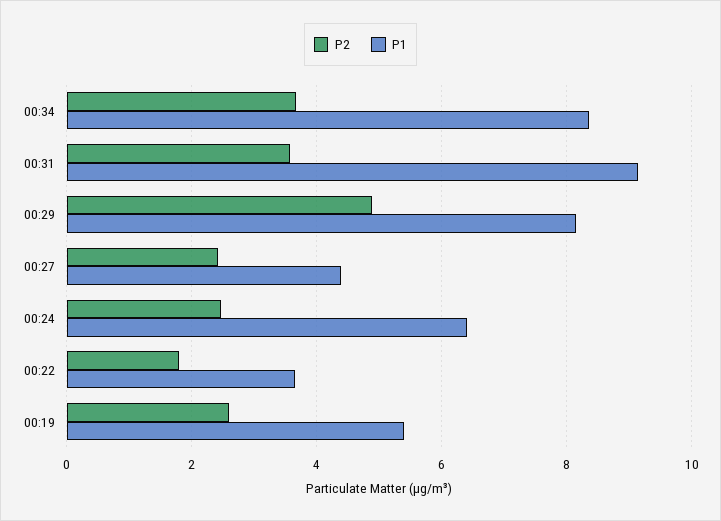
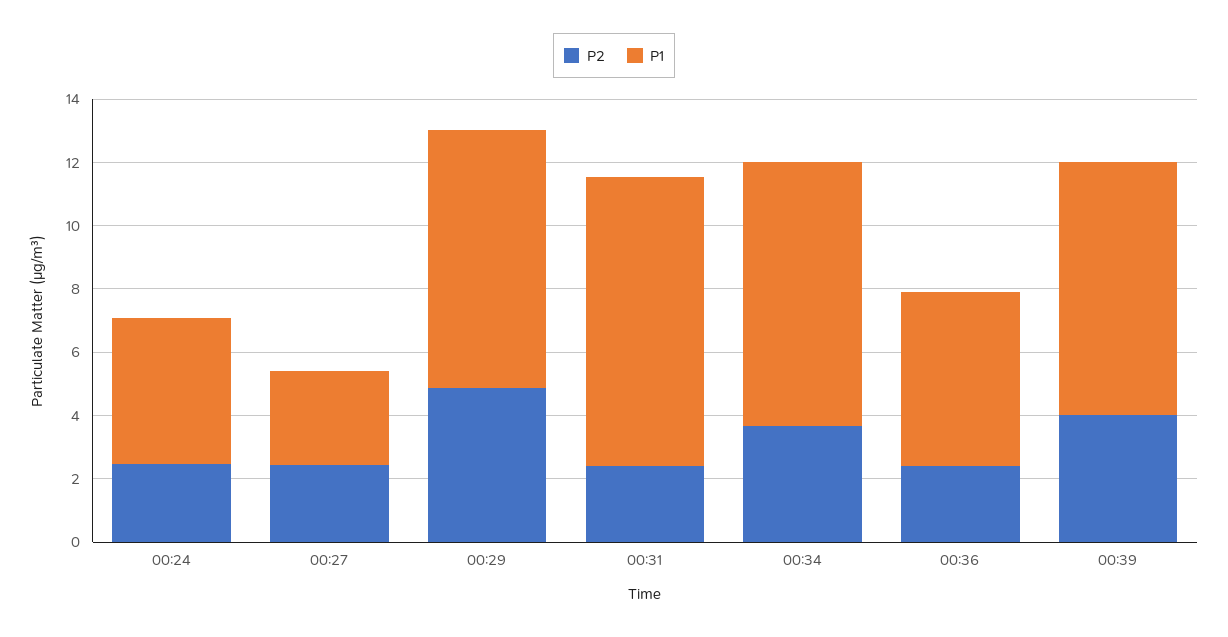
P2, 00:31: 3.6 -> 2.5
P1, 00:27: 4.4 -> 3
P1, 00:24: 6.4 -> 4.5
P2, 00:22: 1.8 -> none
P1, 00:22: 3.6 -> none
P2, 00:19: 2.6 -> none
P1, 00:19: 5.4 -> none
P2, 00:36: none -> 2.5
P1, 00:36: none -> 5.5
P2, 00:39: none -> 4
P1, 00:39: none -> 8

